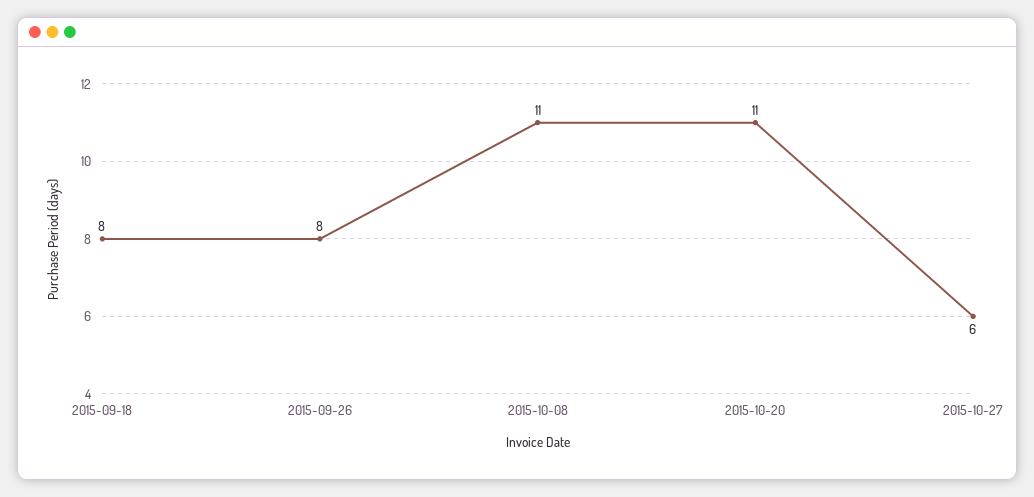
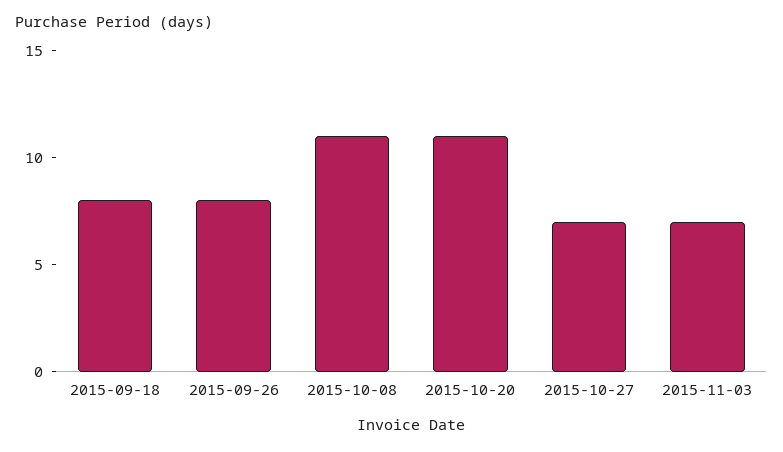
2015-10-27: 6 -> 7
2015-11-03: none -> 7

